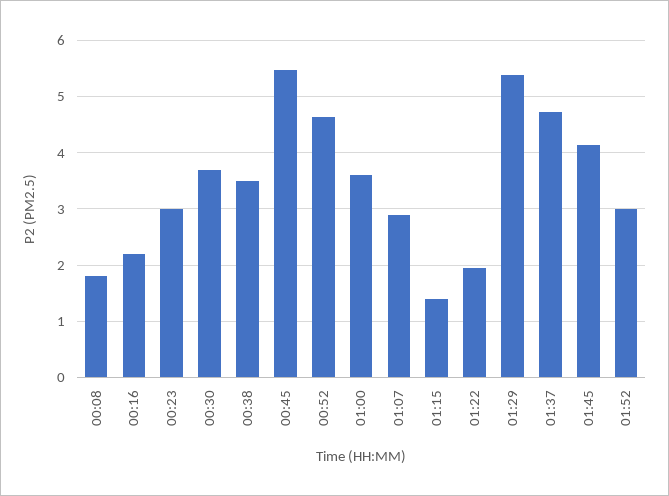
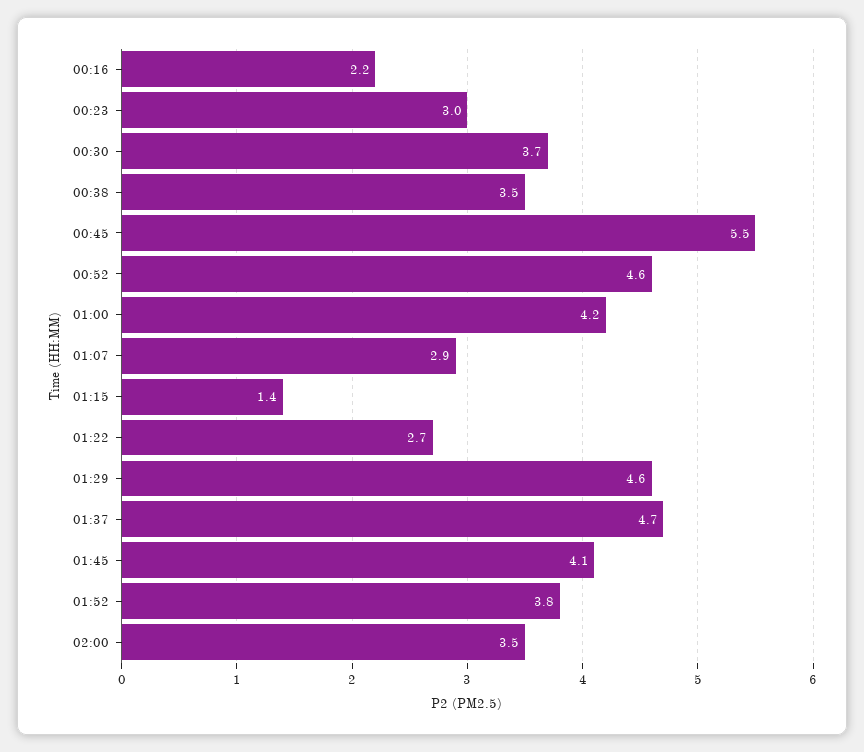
00:08: 1.8 -> none
01:00: 3.6 -> 4.2
01:22: 2 -> 2.7
01:29: 5.4 -> 4.6
01:52: 3 -> 3.8
02:00: none -> 3.5

